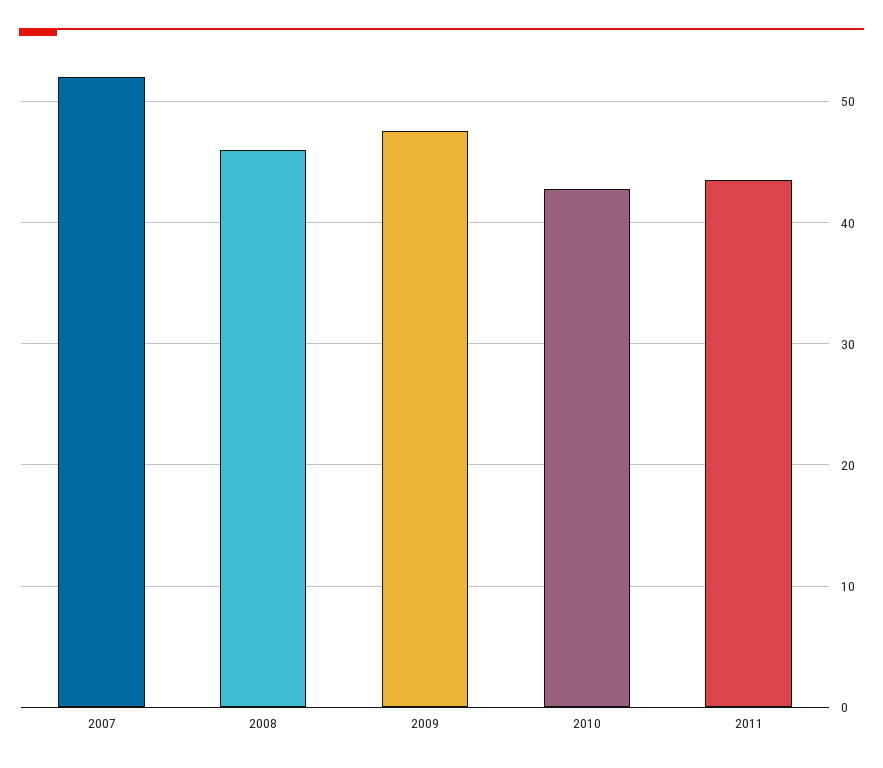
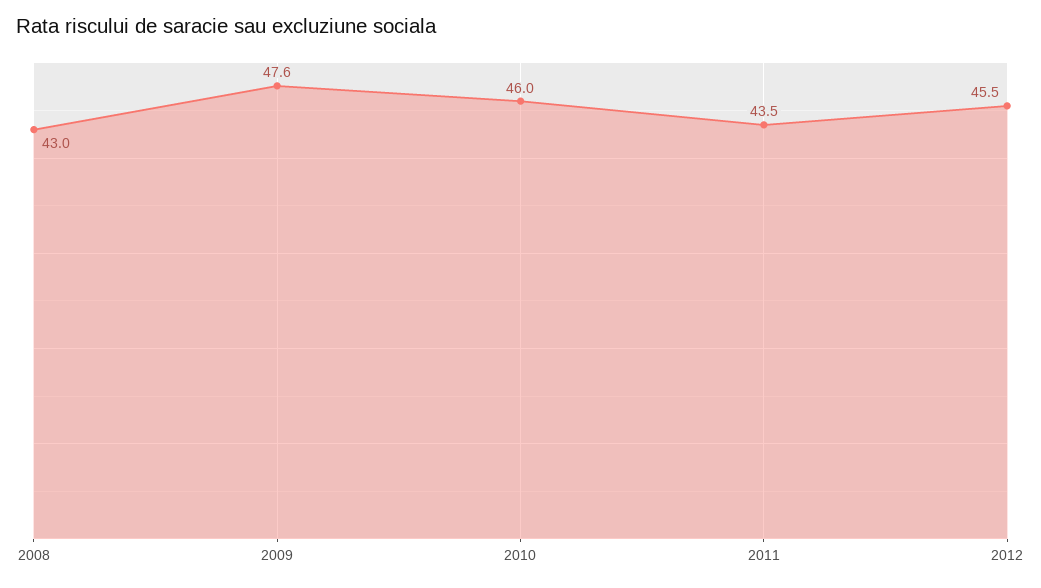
2007: 52 -> none
2008: 46 -> 43
2010: 43 -> 46
2012: none -> 45.5

